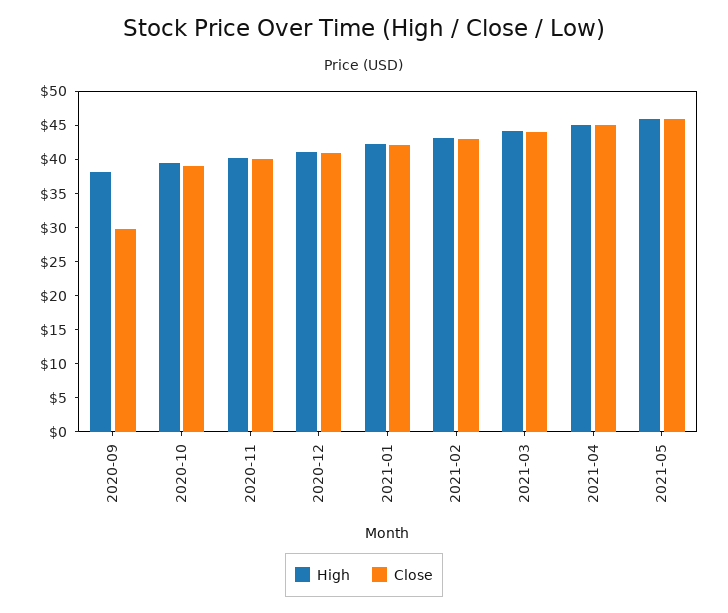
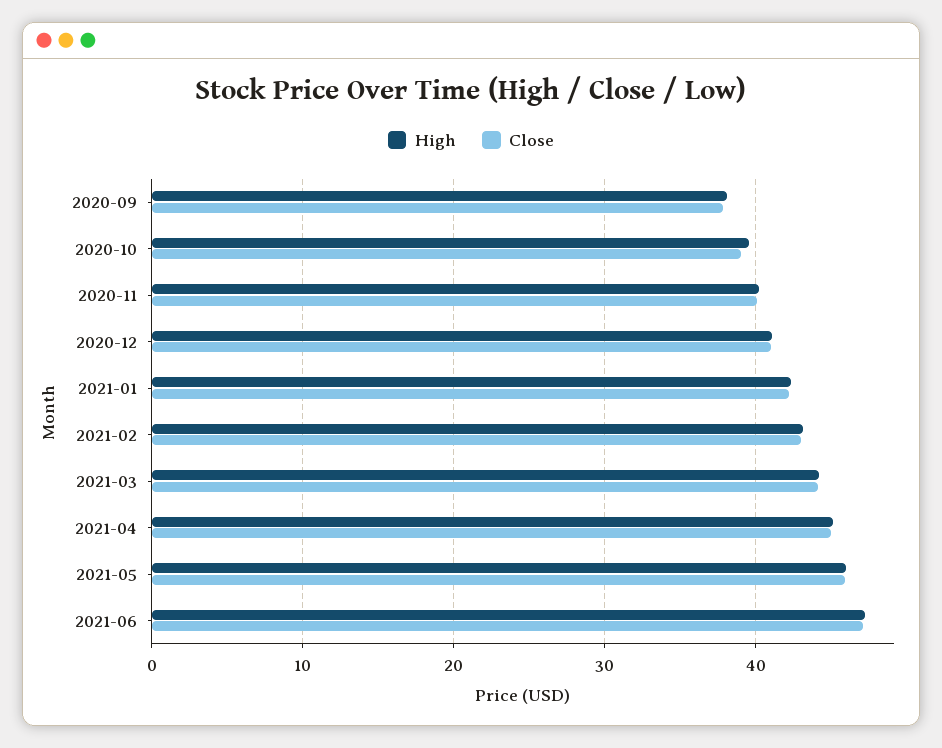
Close, 2020-09: 30 -> 38
High, 2021-06: none -> 47
Close, 2021-06: none -> 47

